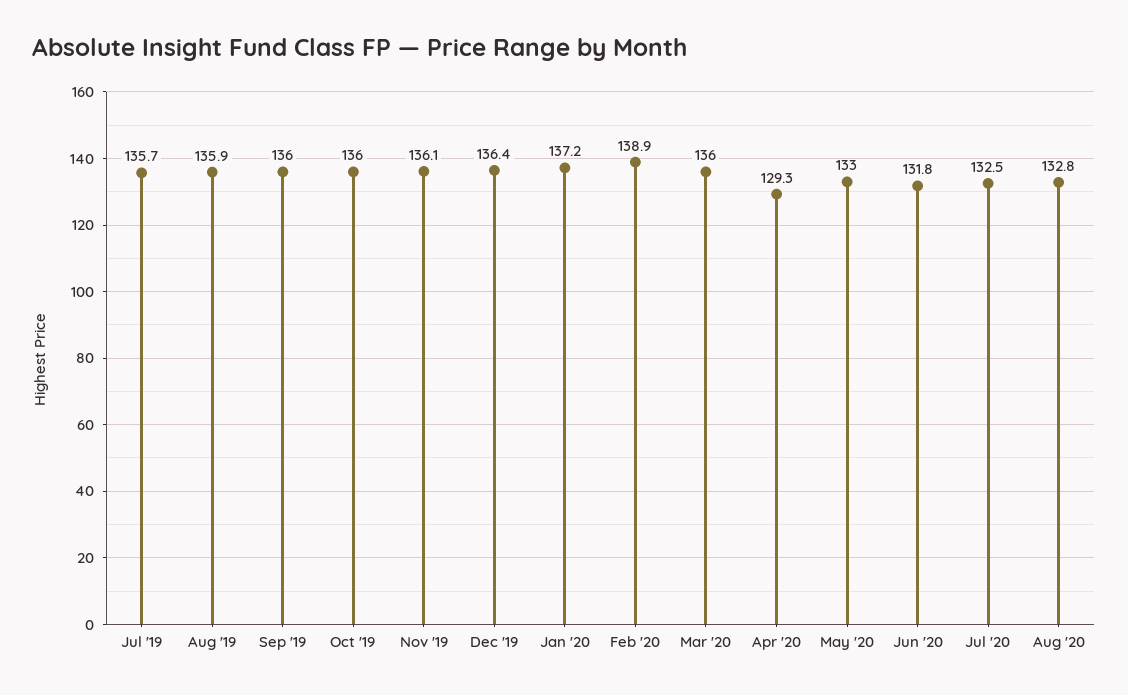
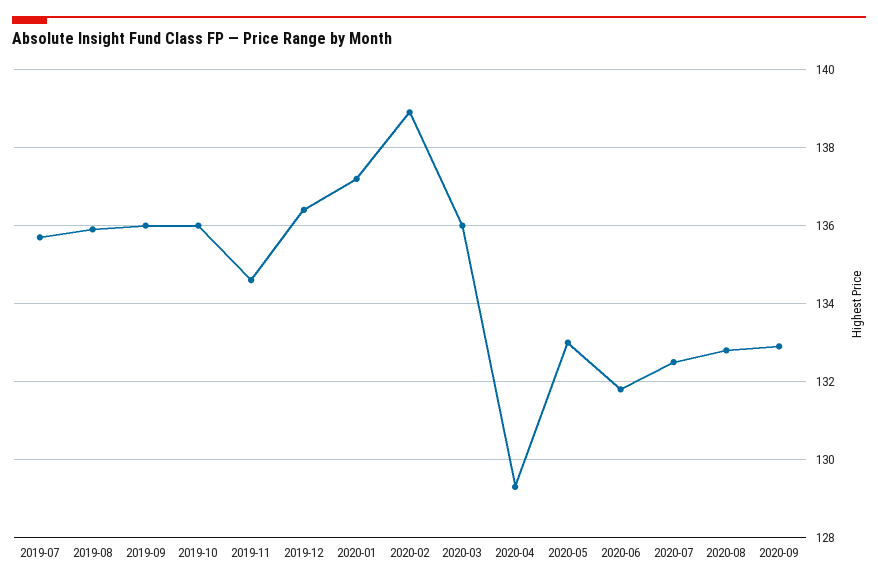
Nov '19: 136.1 -> 134.5
2020-09: none -> 133

